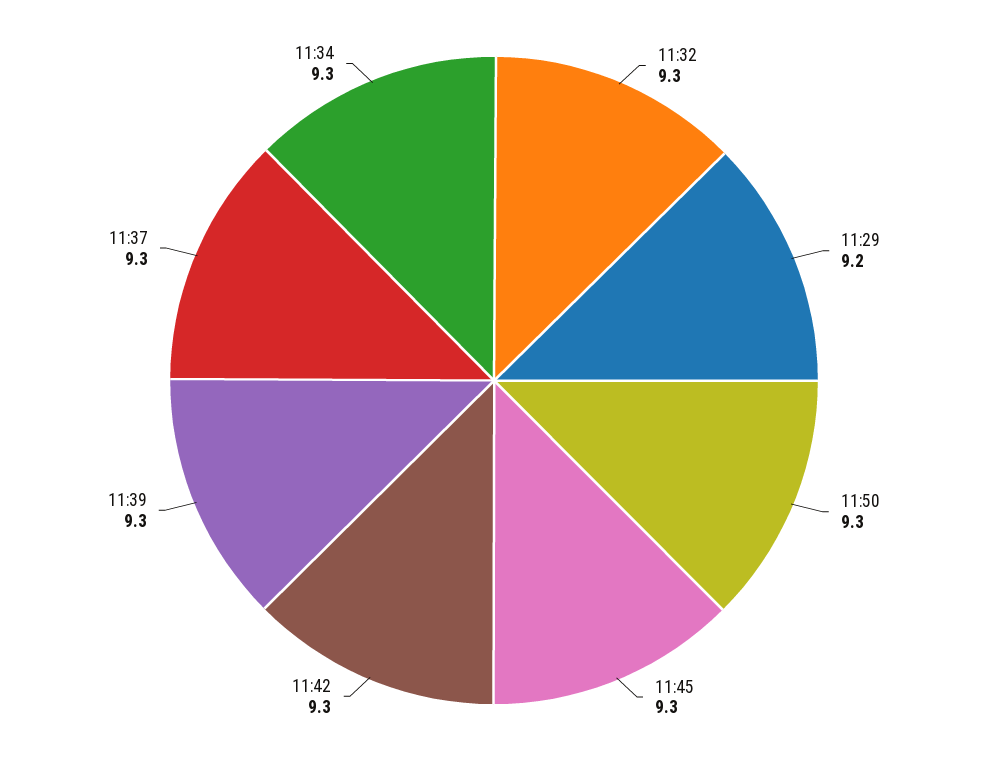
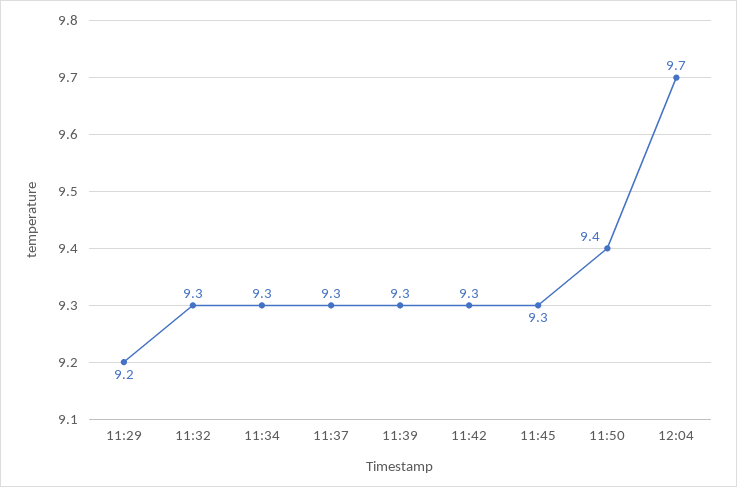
11:50: 9.3 -> 9.4
12:04: none -> 9.7

